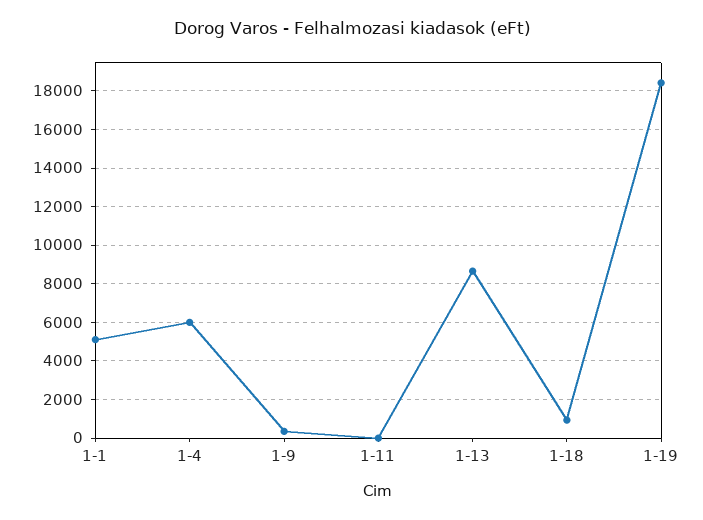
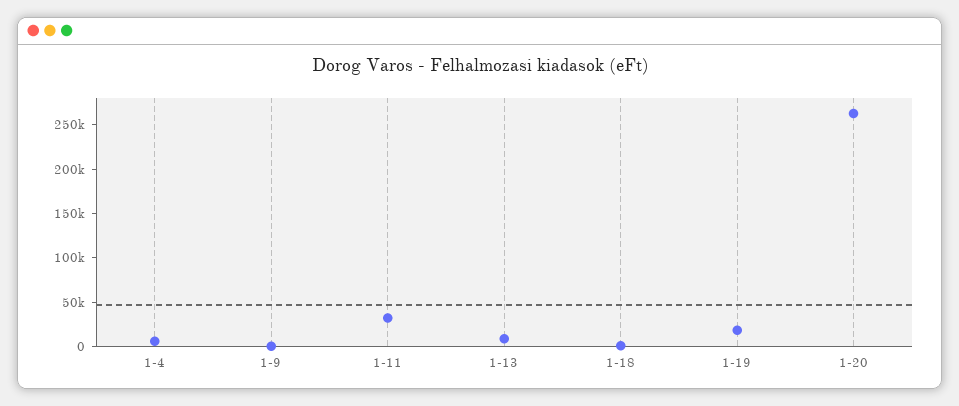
1-1: 5000 -> none
1-11: 0 -> 30000
1-20: none -> 260000

